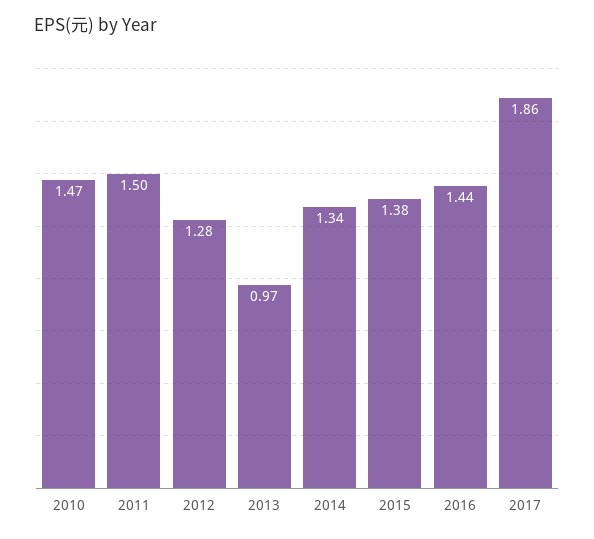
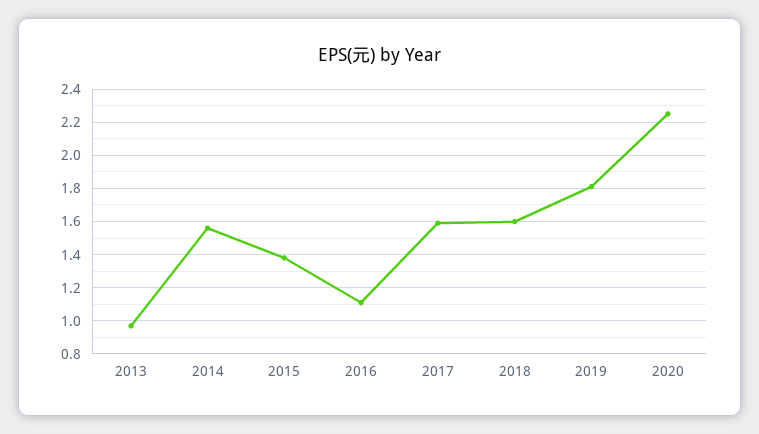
2010: 1.47 -> none
2011: 1.5 -> none
2012: 1.28 -> none
2014: 1.34 -> 1.55
2016: 1.44 -> 1.1
2017: 1.86 -> 1.6
2018: none -> 1.6
2019: none -> 1.8
2020: none -> 2.25

